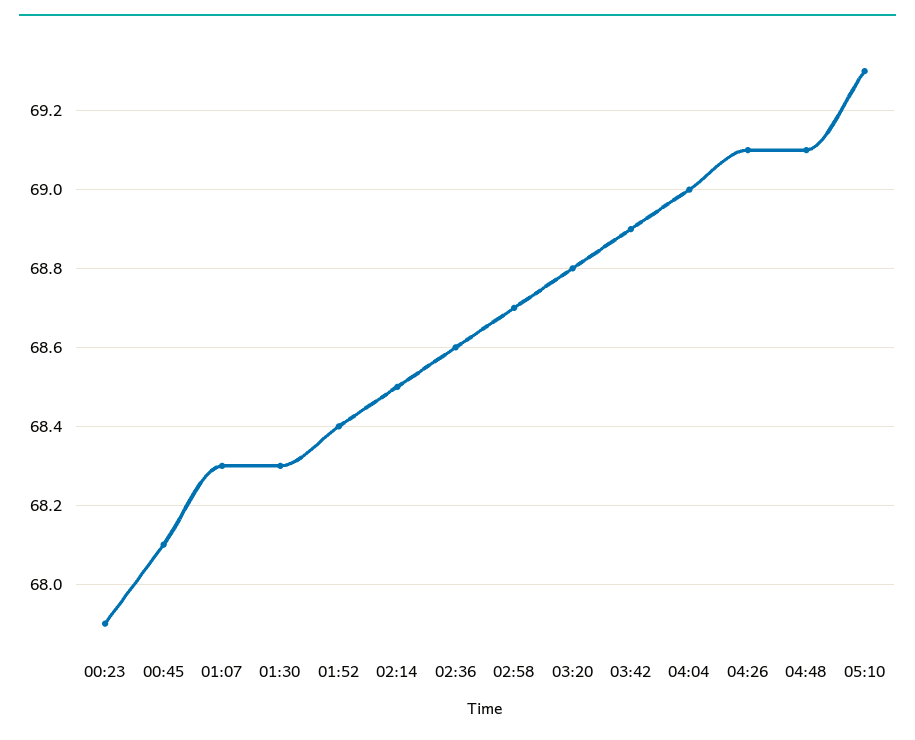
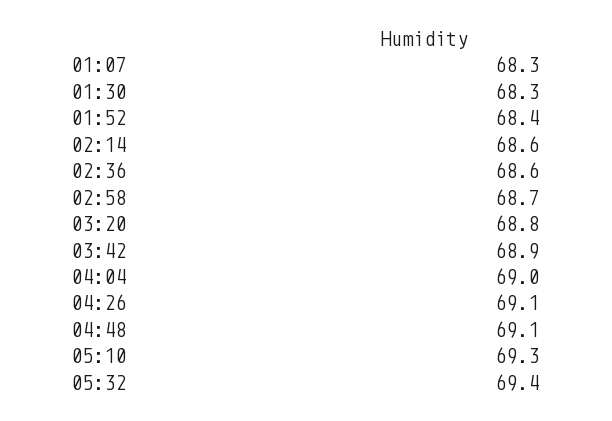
00:23: 67.9 -> none
00:45: 68.1 -> none
02:14: 68.5 -> 68.6
05:32: none -> 69.4

